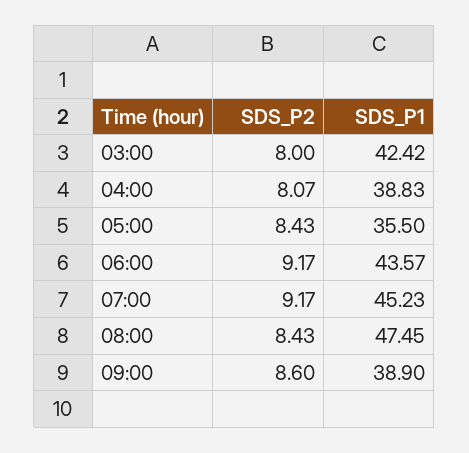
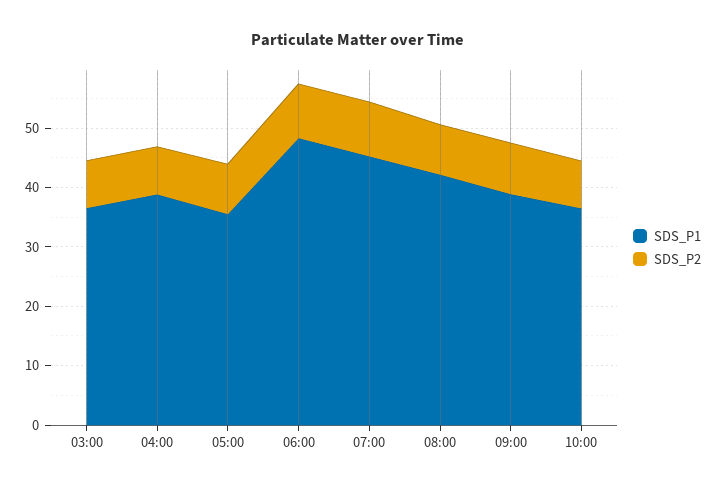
SDS_P1, 03:00: 42.42 -> 36
SDS_P1, 06:00: 43.57 -> 48
SDS_P1, 08:00: 47.45 -> 42
SDS_P1, 10:00: none -> 36
SDS_P2, 10:00: none -> 8

